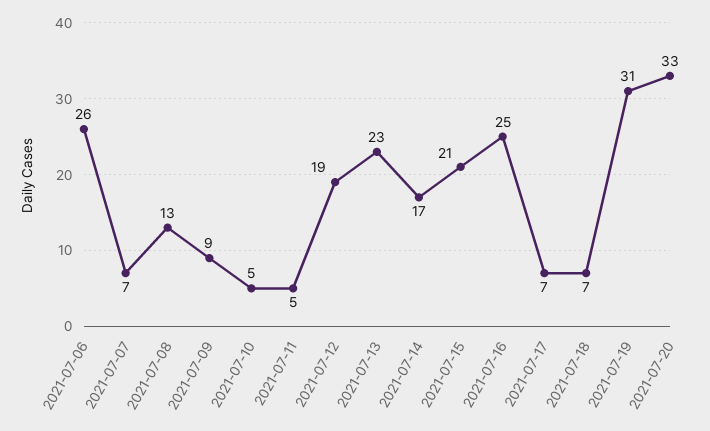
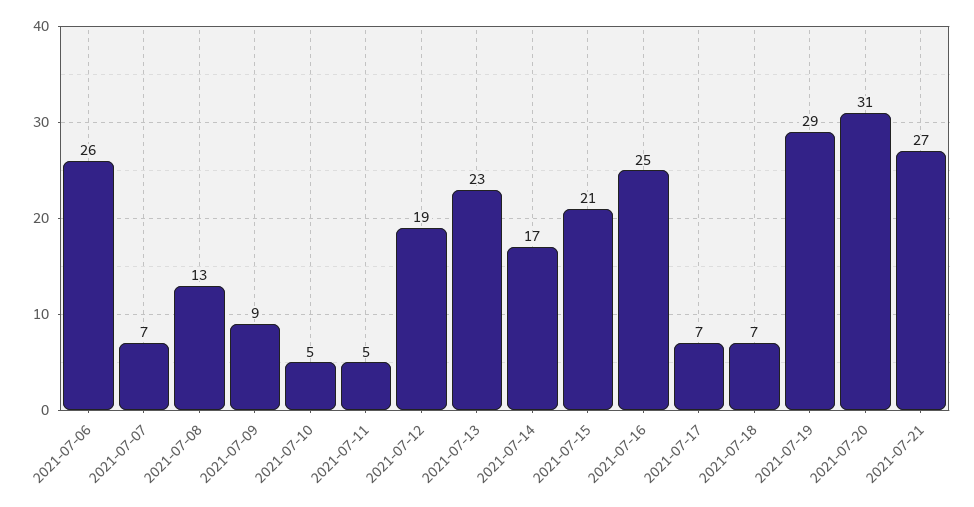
2021-07-19: 31 -> 29
2021-07-20: 33 -> 31
2021-07-21: none -> 27

